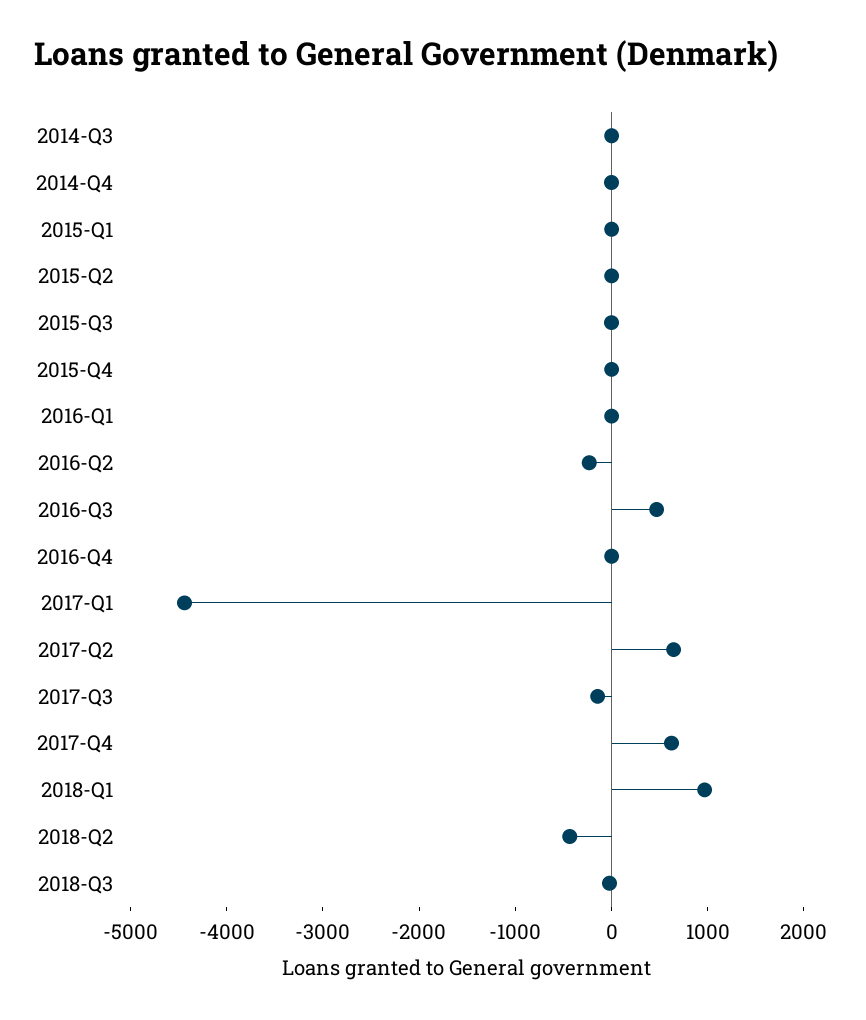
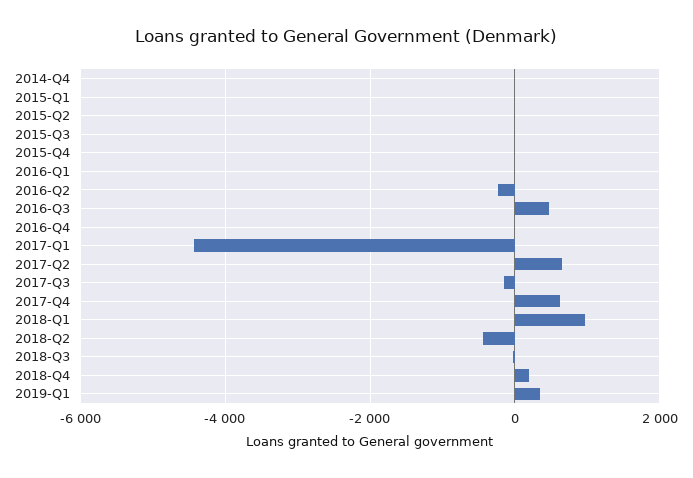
2014-Q3: 0 -> none
2018-Q4: none -> 200
2019-Q1: none -> 400

